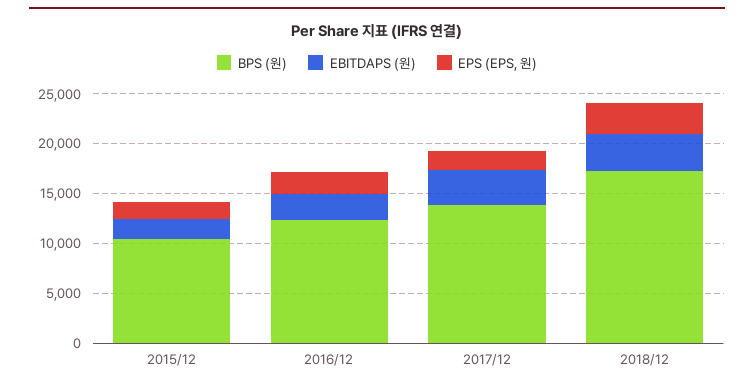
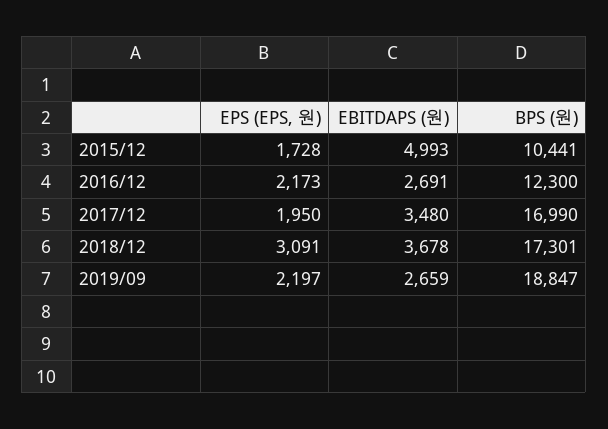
EBITDAPS (원), 2015/12: 2000 -> 4993
BPS (원), 2017/12: 14000 -> 16990
EPS (EPS, 원), 2019/09: none -> 2197
EBITDAPS (원), 2019/09: none -> 2659
BPS (원), 2019/09: none -> 18847

